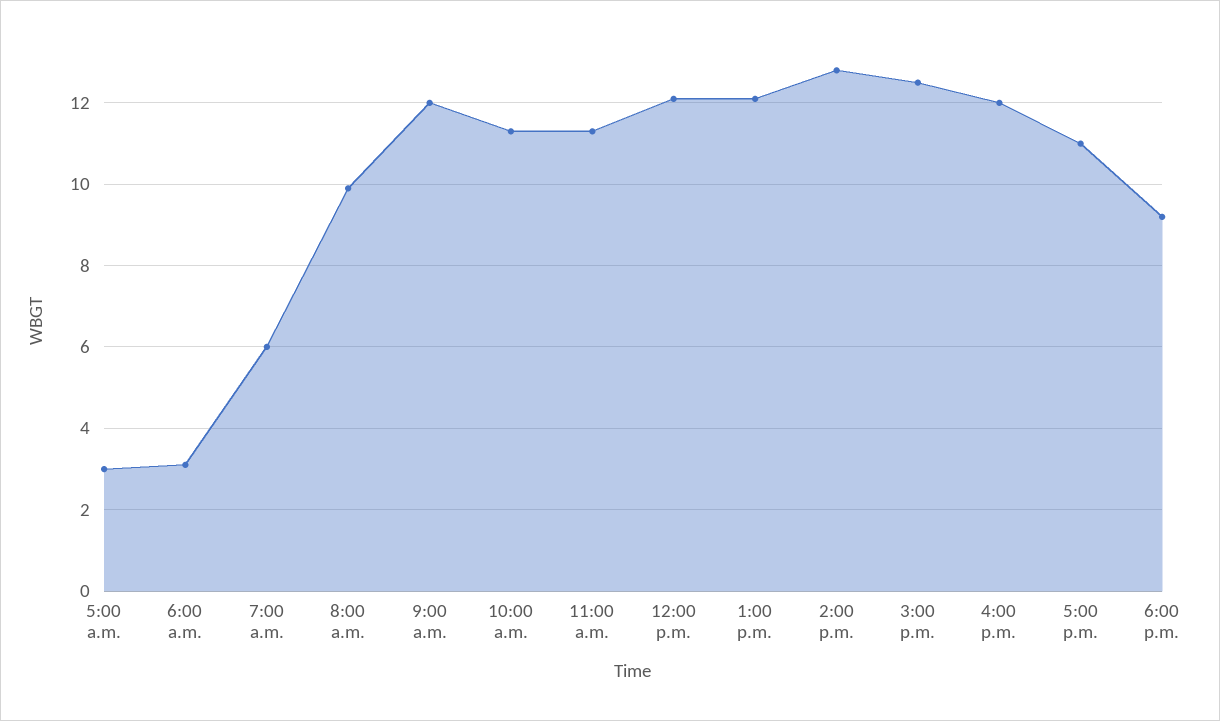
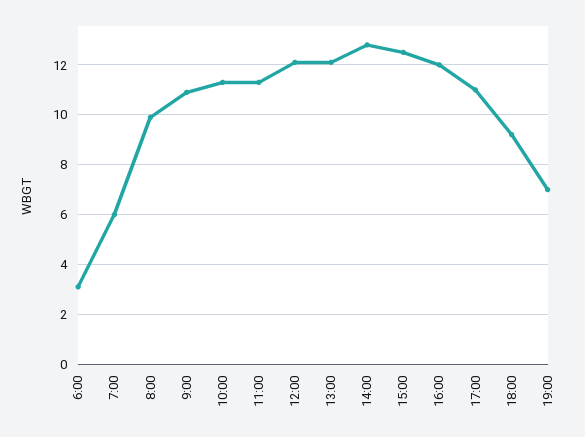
5:00 a.m.: 3 -> none
9:00 a.m.: 12 -> 11
19:00: none -> 7

